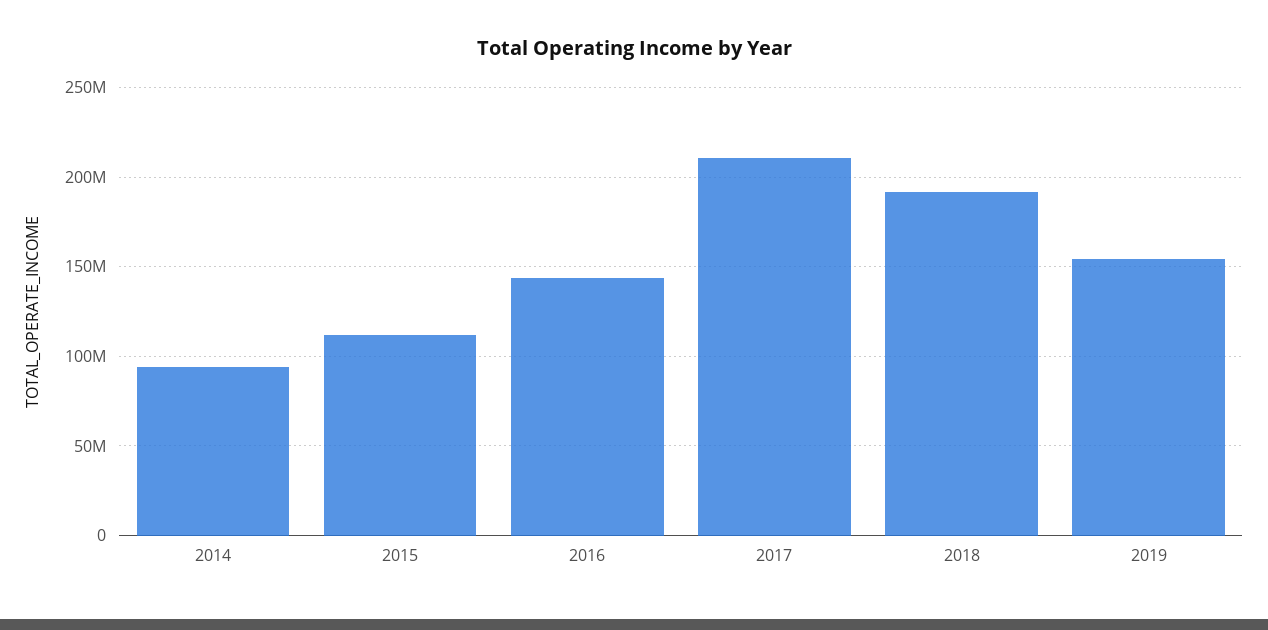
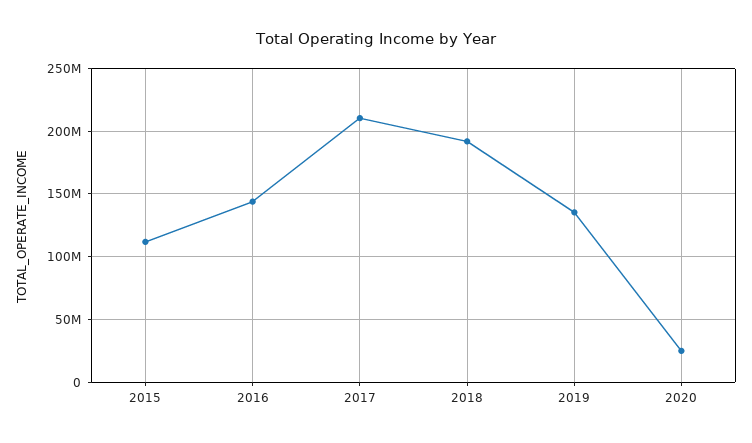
2014: 95000000 -> none
2019: 155000000 -> 135000000
2020: none -> 25000000

